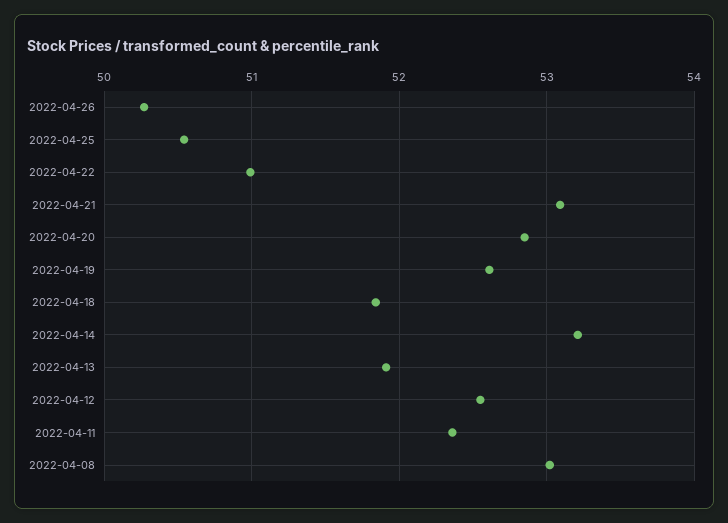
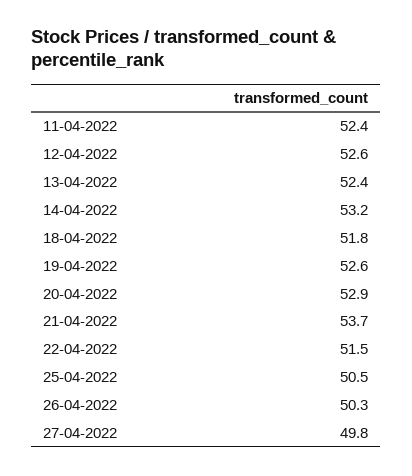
2022-04-22: 51 -> 51.5
2022-04-21: 53.1 -> 53.7
2022-04-13: 51.9 -> 52.4
2022-04-08: 53 -> none
27-04-2022: none -> 49.8

